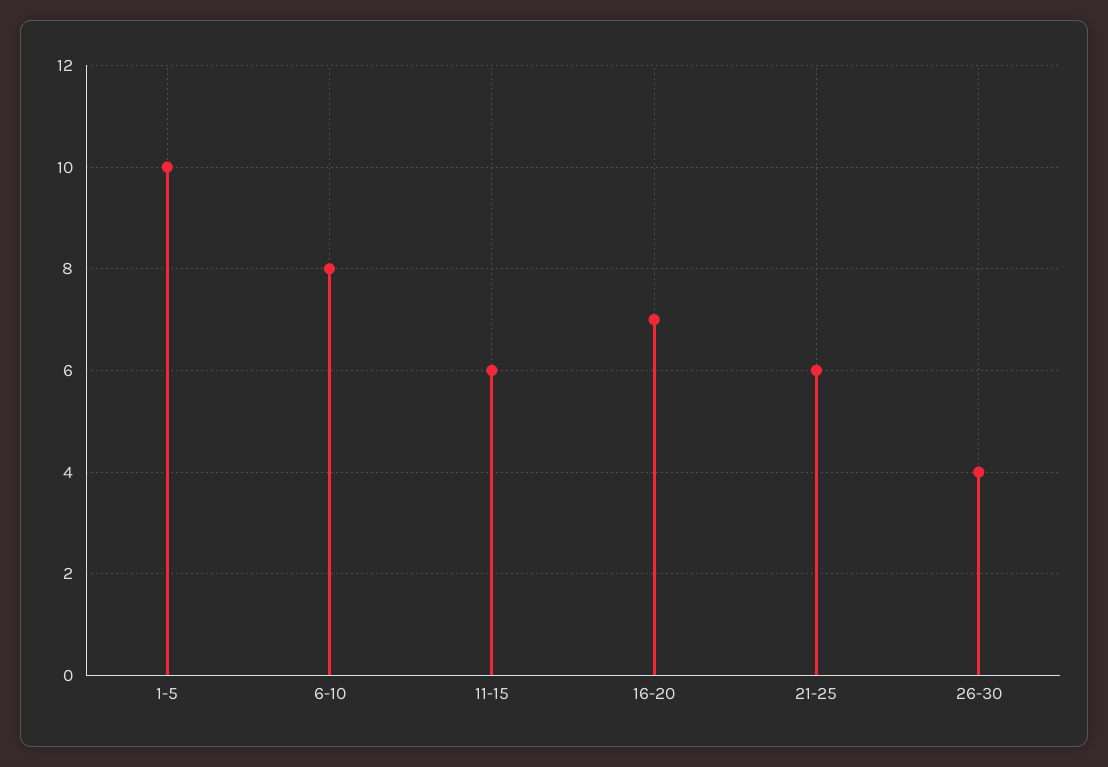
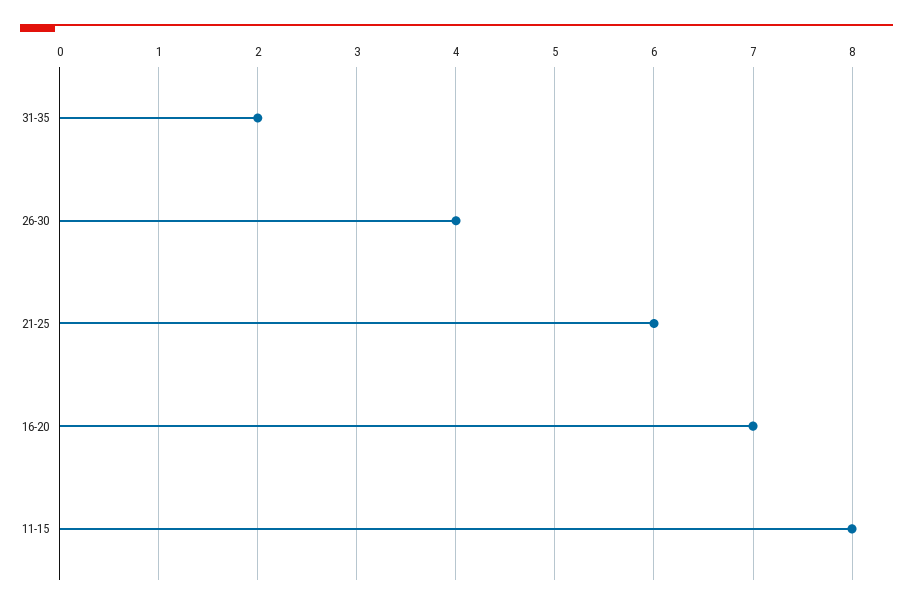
1-5: 10 -> none
6-10: 8 -> none
11-15: 6 -> 8
31-35: none -> 2

